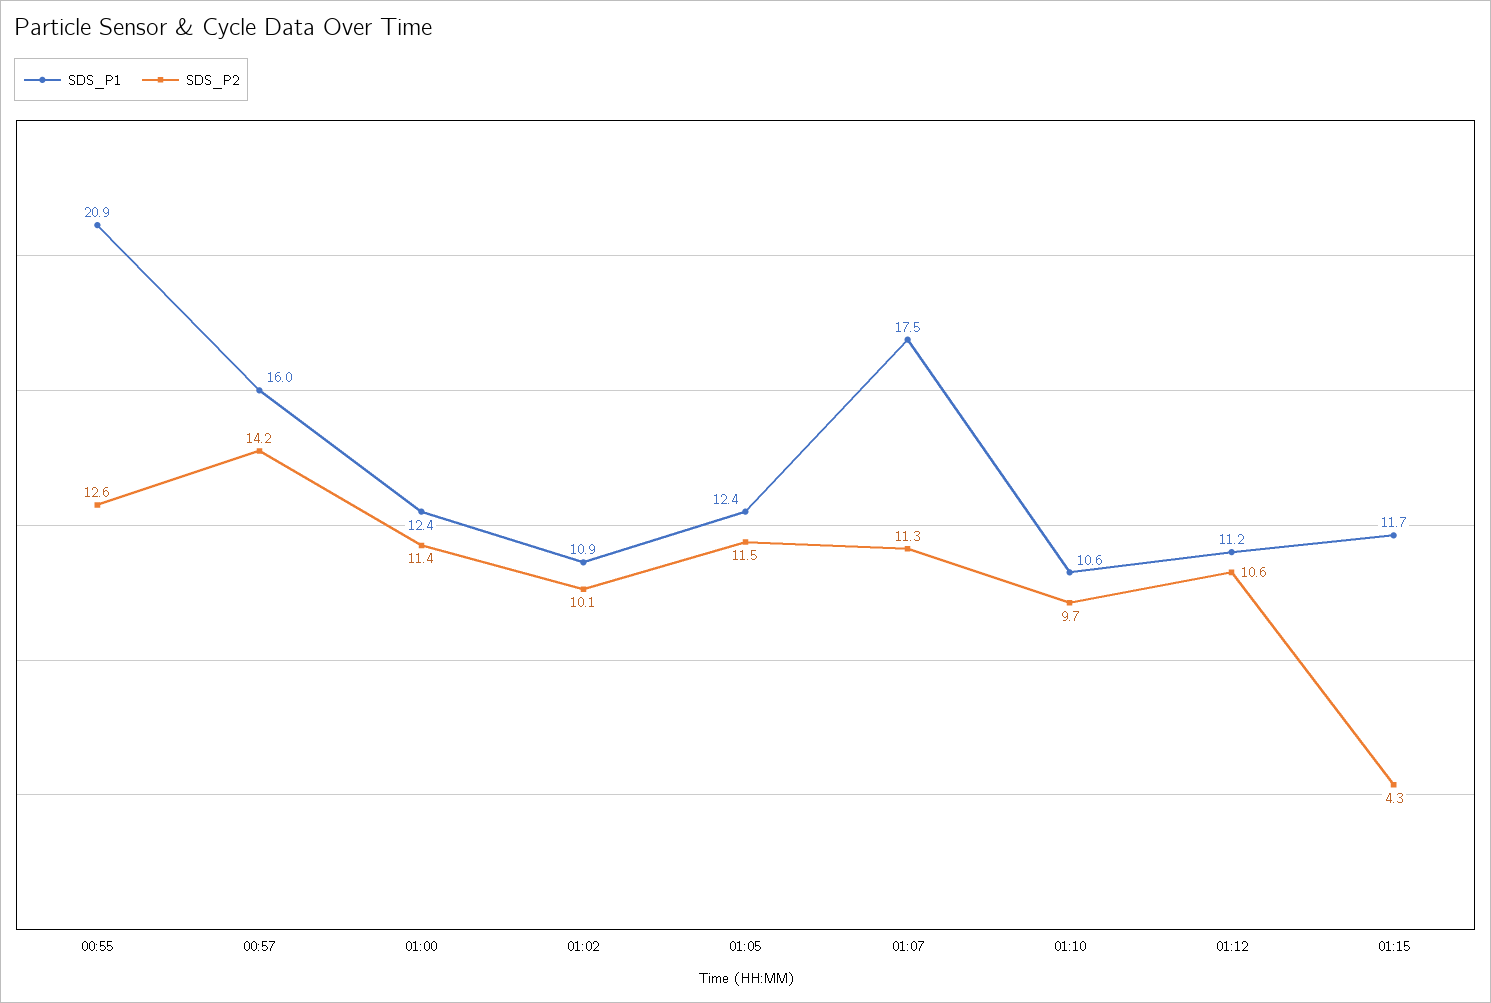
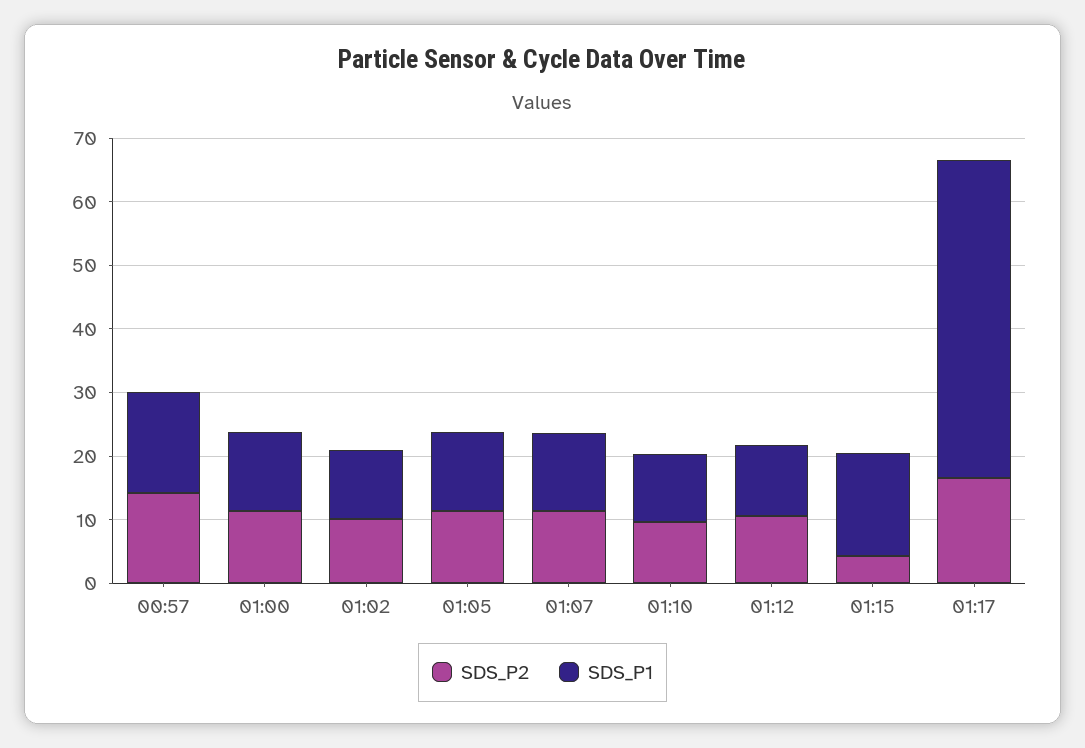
SDS_P1, 00:55: 20.9 -> none
SDS_P2, 00:55: 12.6 -> none
SDS_P1, 01:07: 17.5 -> 12
SDS_P1, 01:15: 11.7 -> 16
SDS_P2, 01:17: none -> 16
SDS_P1, 01:17: none -> 50

